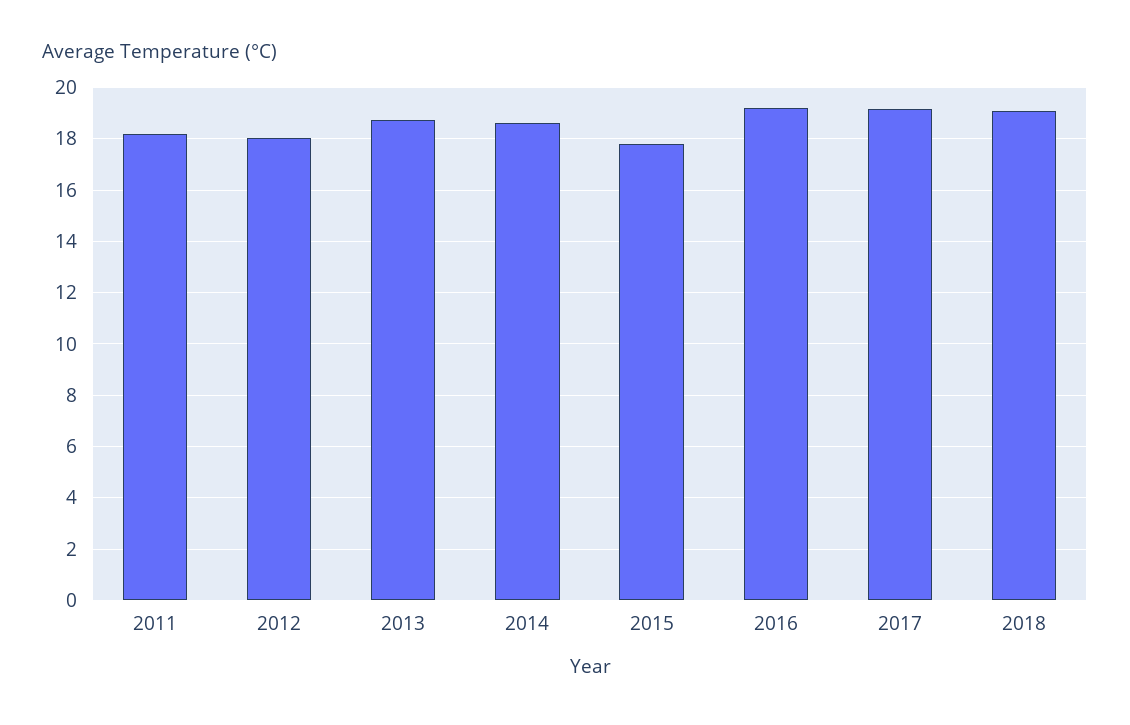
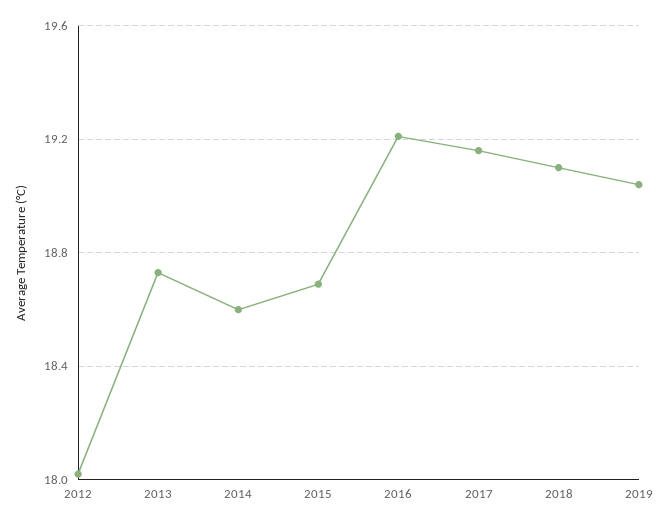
2011: 18.25 -> none
2015: 17.75 -> 18.7
2019: none -> 19.05

